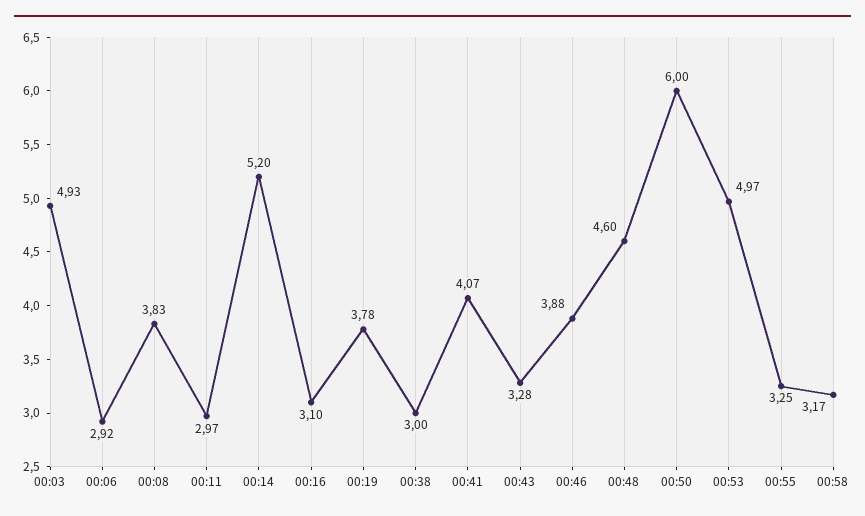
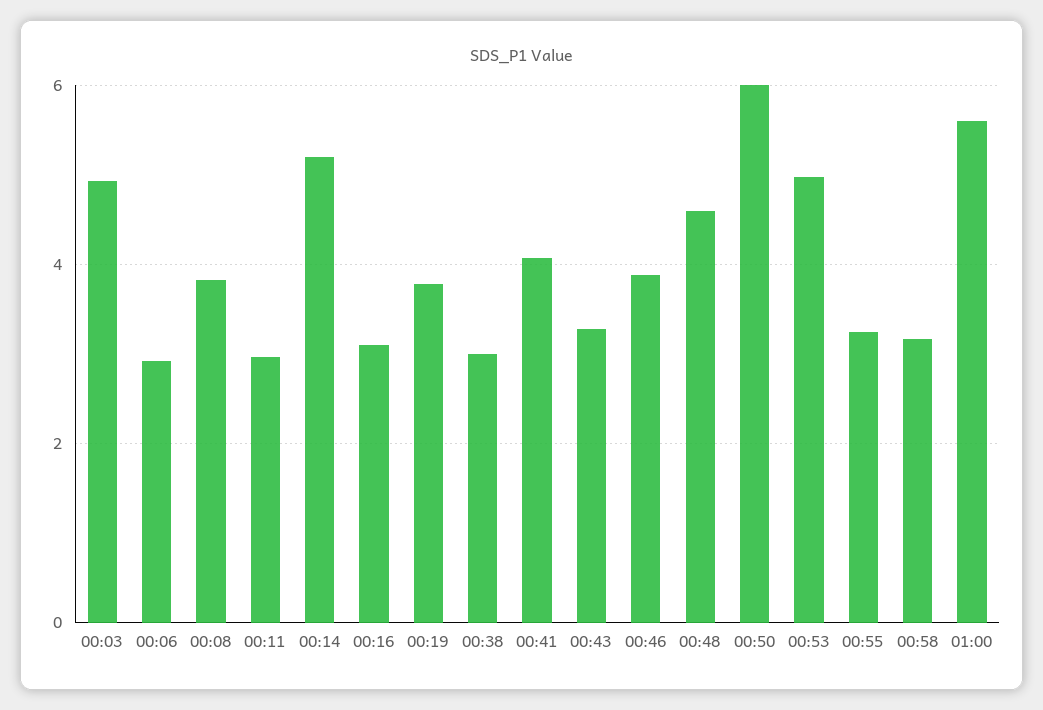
01:00: none -> 5.6

